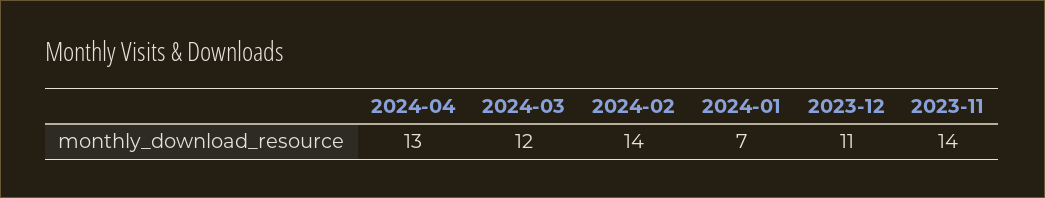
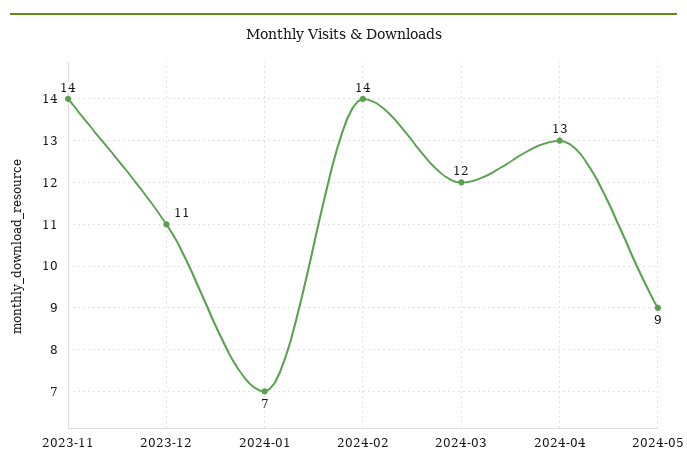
2024-05: none -> 9

